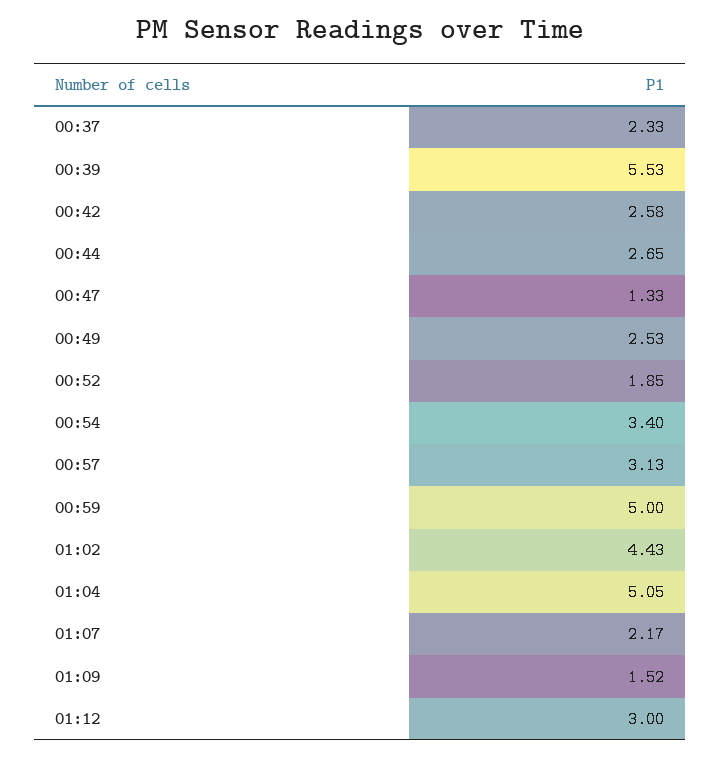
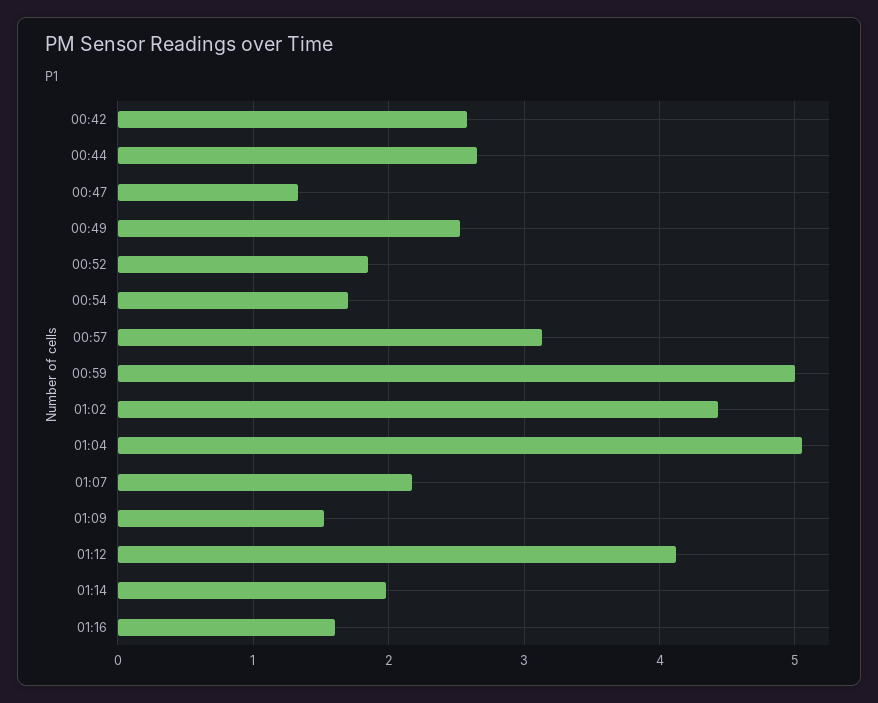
00:37: 2.33 -> none
00:39: 5.53 -> none
00:54: 3.4 -> 1.7
01:12: 3 -> 4.1
01:14: none -> 2
01:16: none -> 1.6

